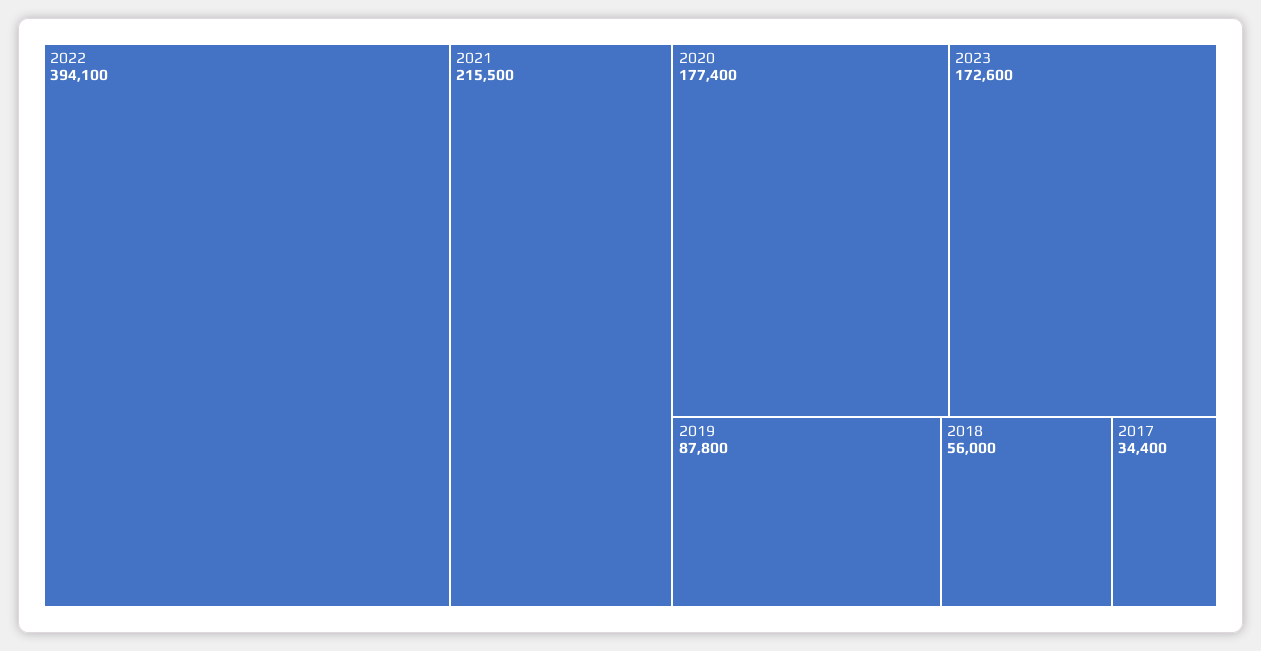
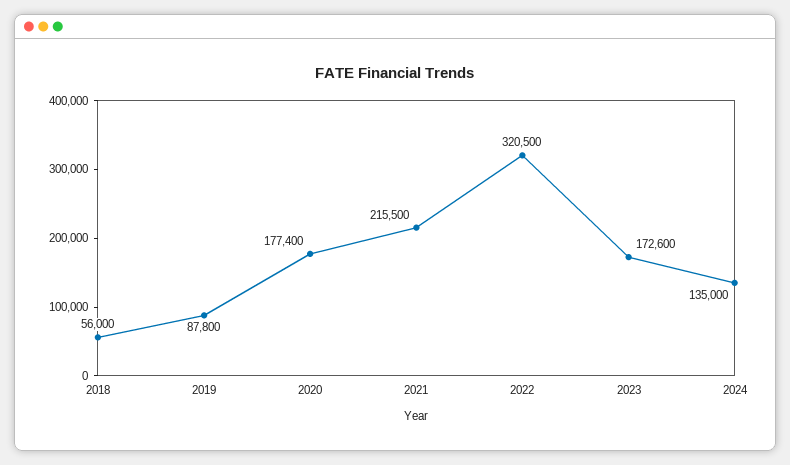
2022: 394100 -> 320500
2017: 34400 -> none
2024: none -> 135000

